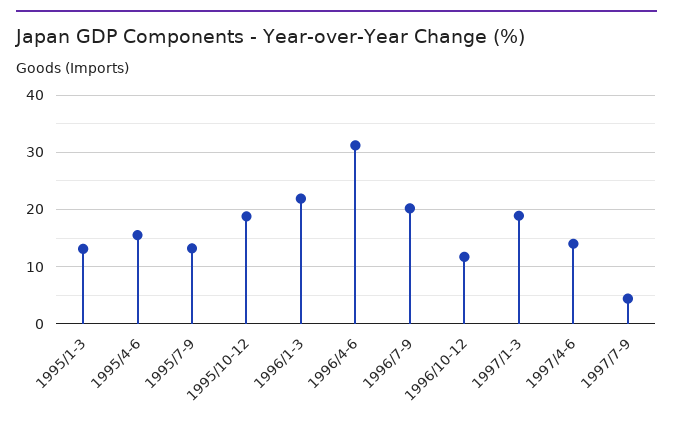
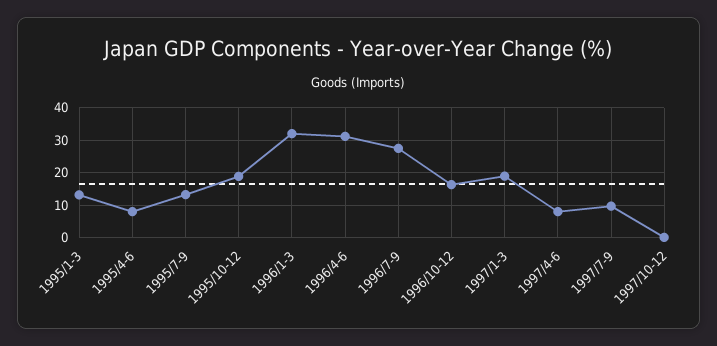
1995/4-6: 16 -> 8
1996/1-3: 22 -> 32
1996/7-9: 20 -> 28
1996/10-12: 12 -> 16
1997/4-6: 14 -> 8
1997/7-9: 4 -> 10
1997/10-12: none -> 0

